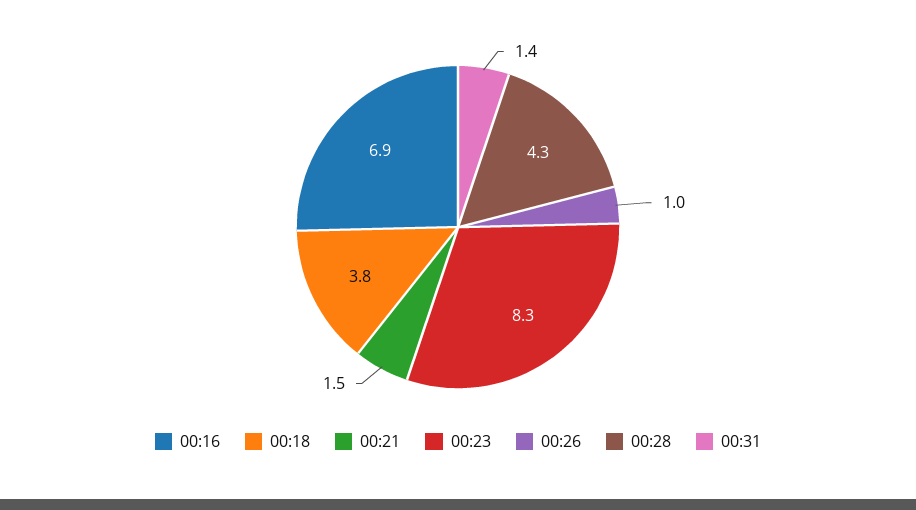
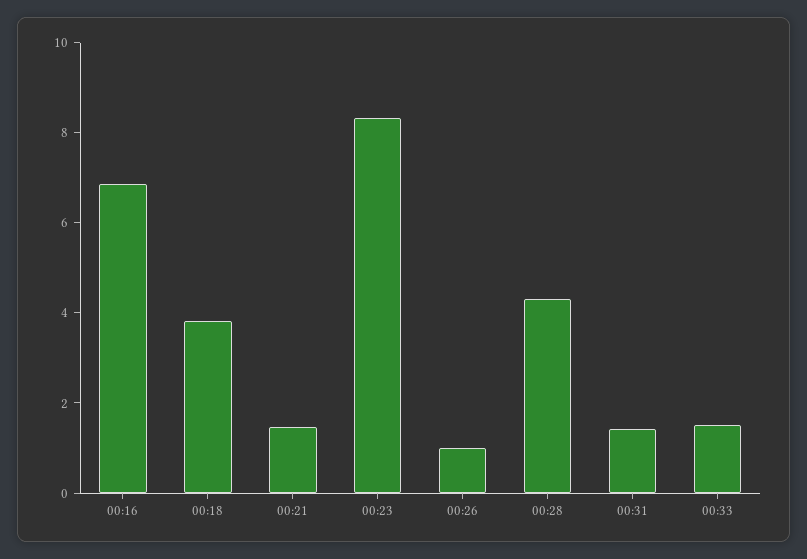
00:33: none -> 1.5

